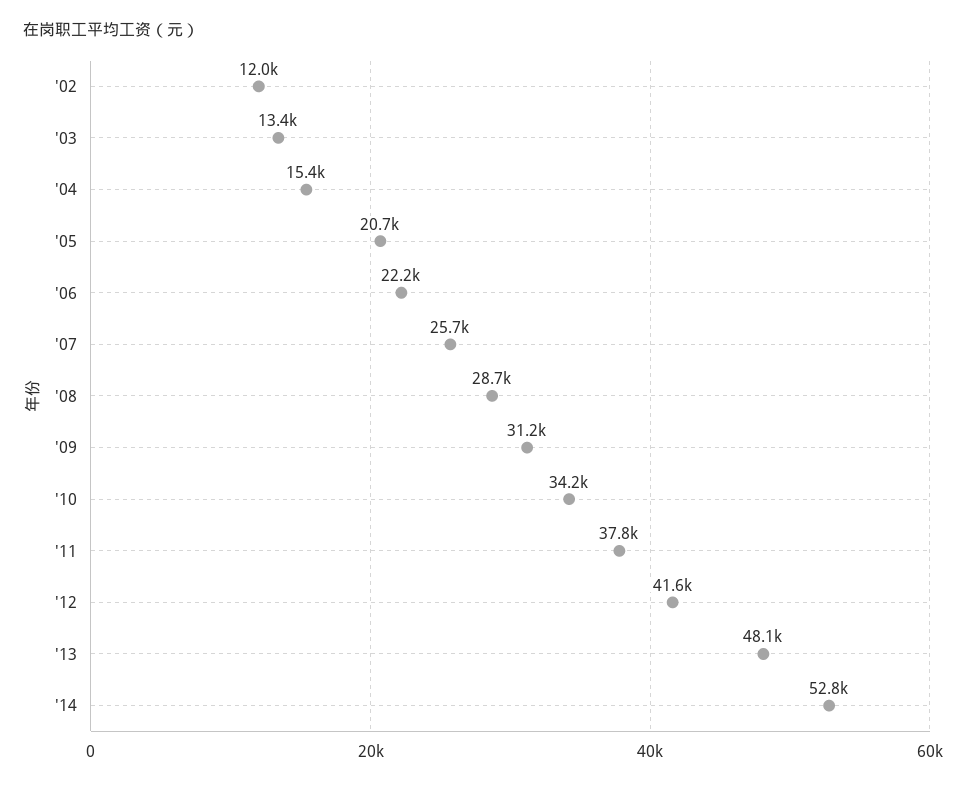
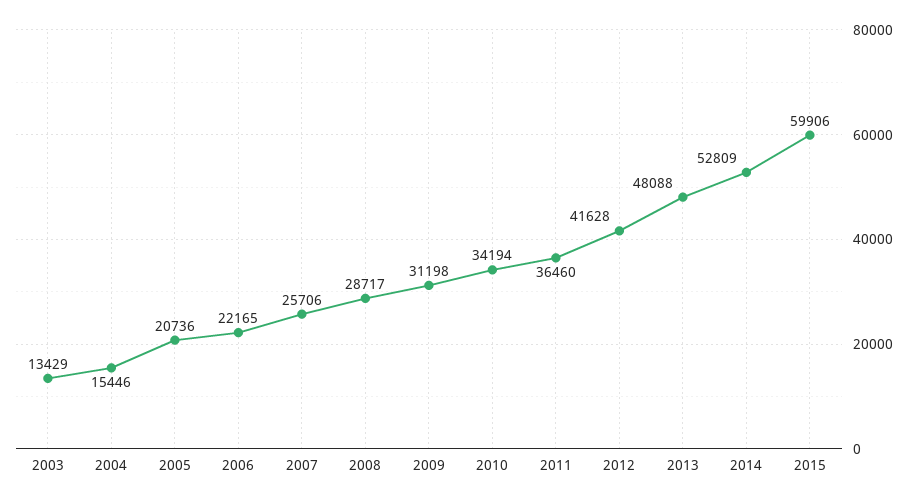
'02: 12000 -> none
'11: 37800 -> 36460
2015: none -> 59906

